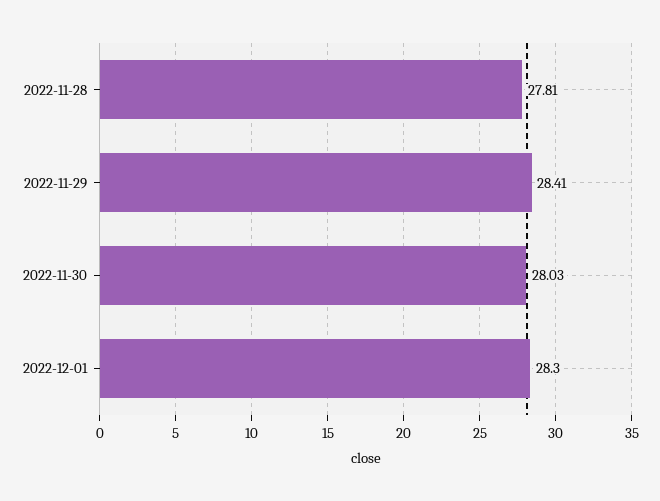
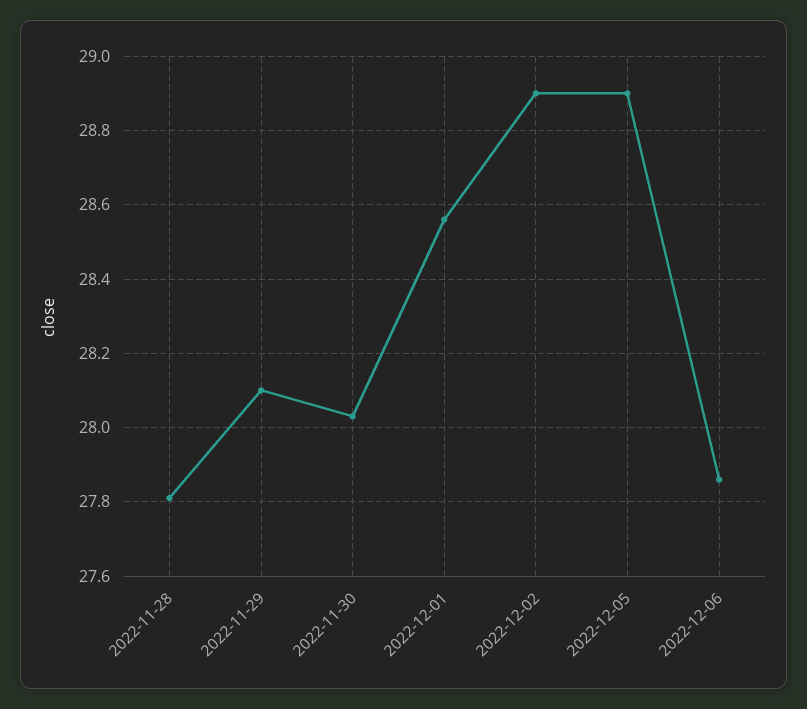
2022-11-29: 28.41 -> 28.1
2022-12-01: 28.3 -> 28.55
2022-12-02: none -> 28.9
2022-12-05: none -> 28.9
2022-12-06: none -> 27.85

